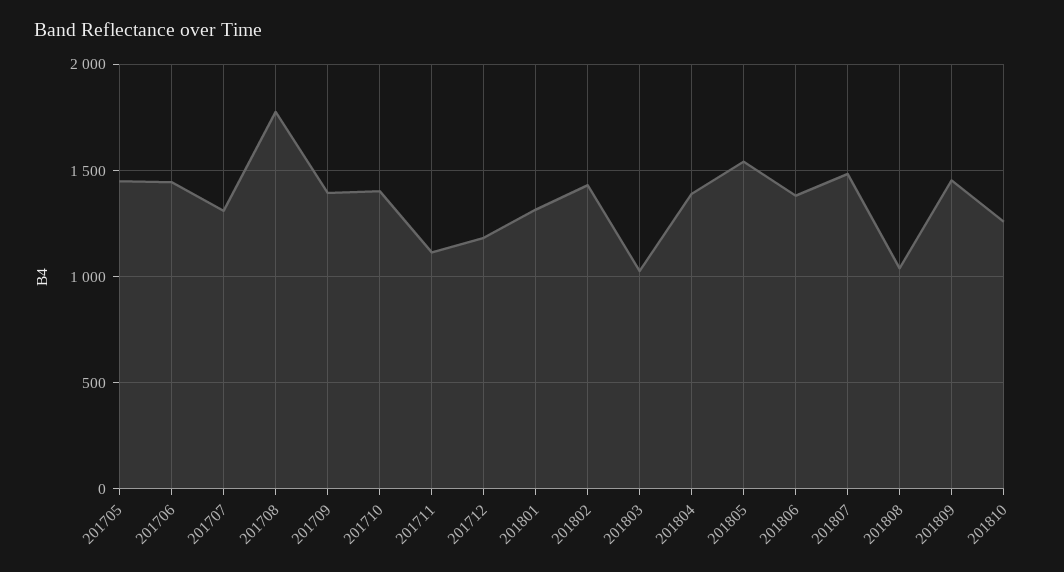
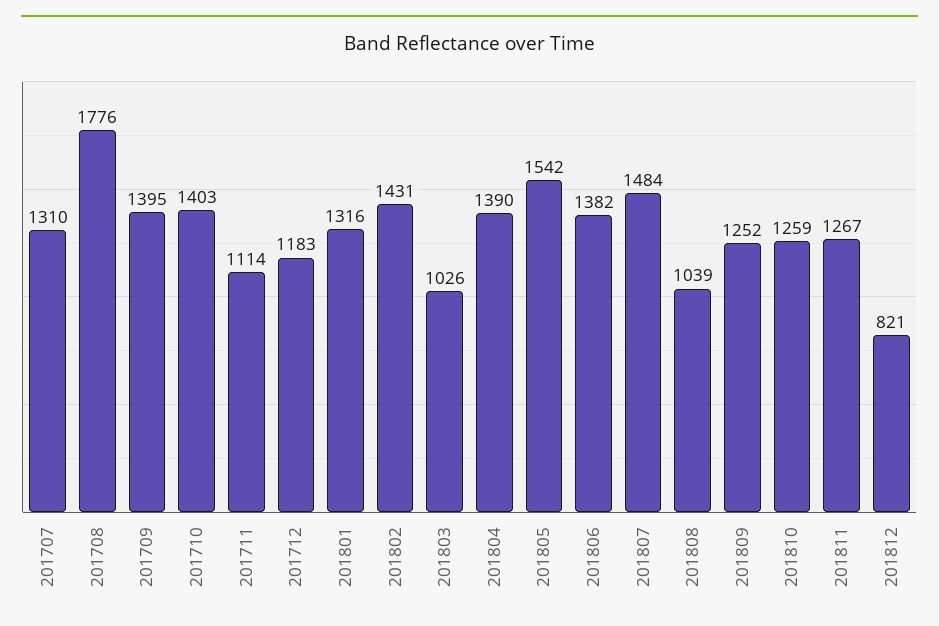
201705: 1450 -> none
201706: 1450 -> none
201809: 1450 -> 1252
201811: none -> 1267
201812: none -> 821

